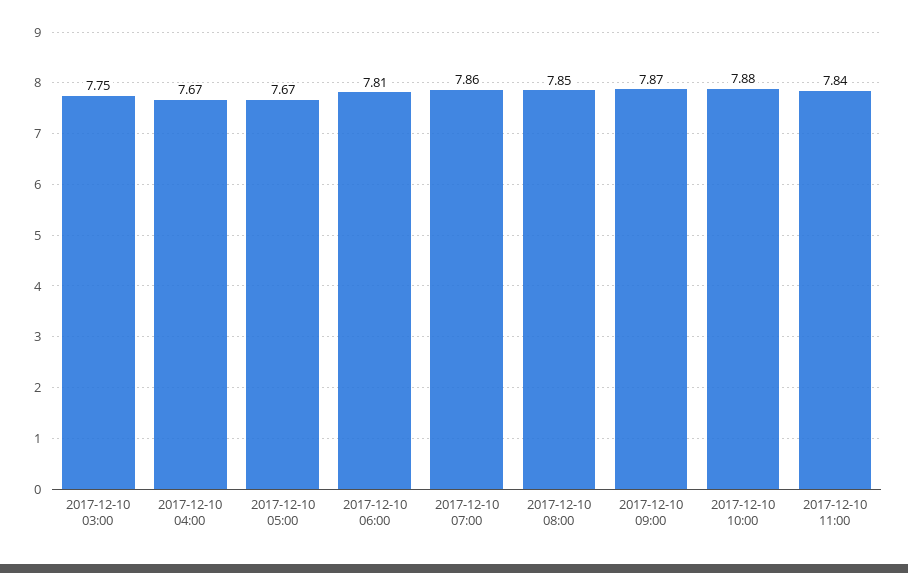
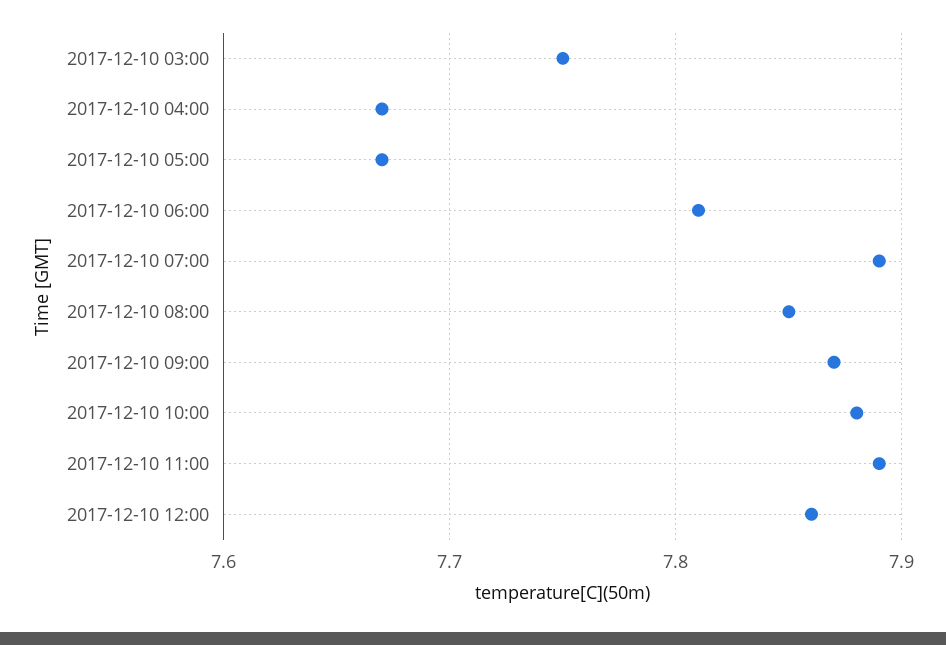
2017-12-10 07:00: 7.86 -> 7.89
2017-12-10 11:00: 7.84 -> 7.89
2017-12-10 12:00: none -> 7.86

